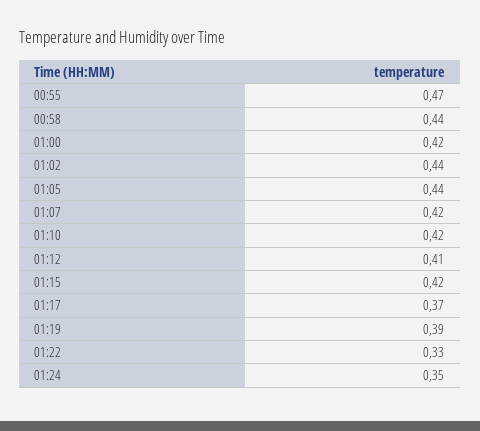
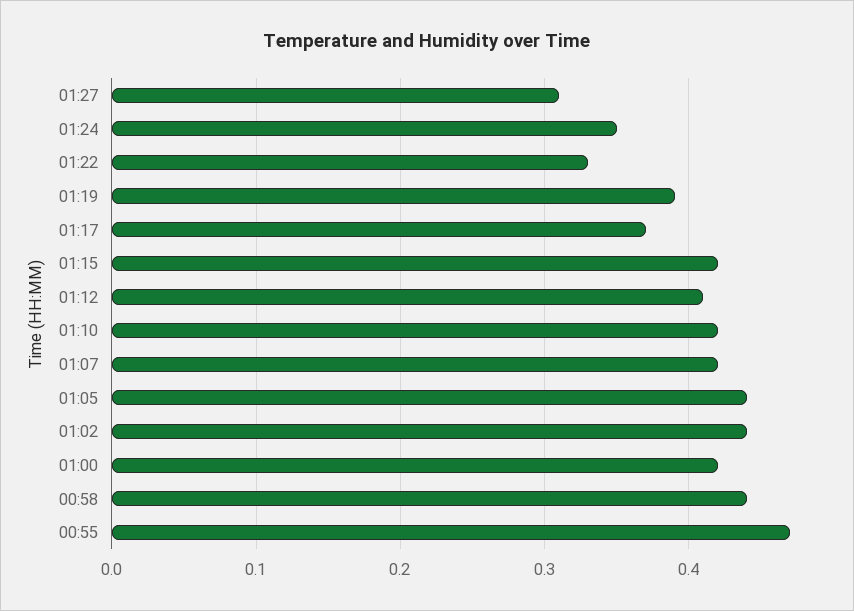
01:27: none -> 0.31

